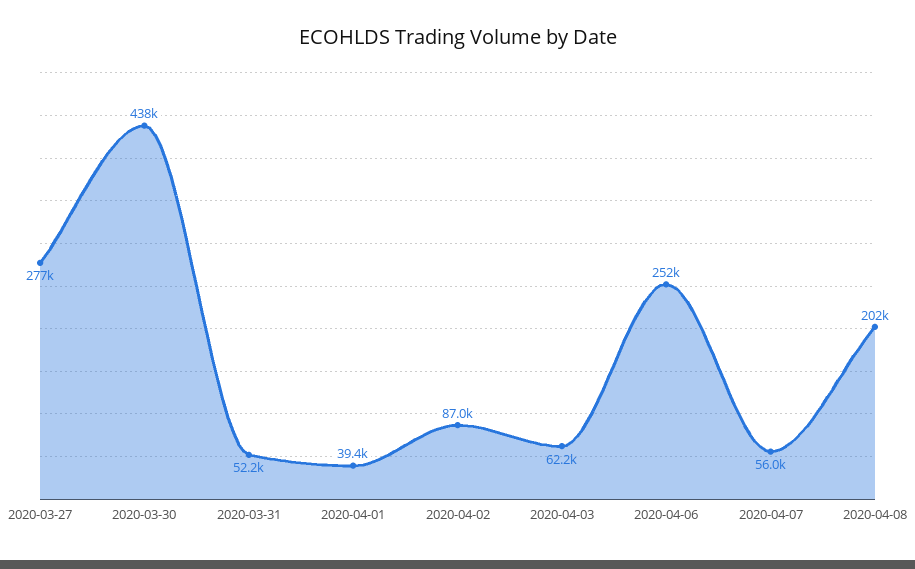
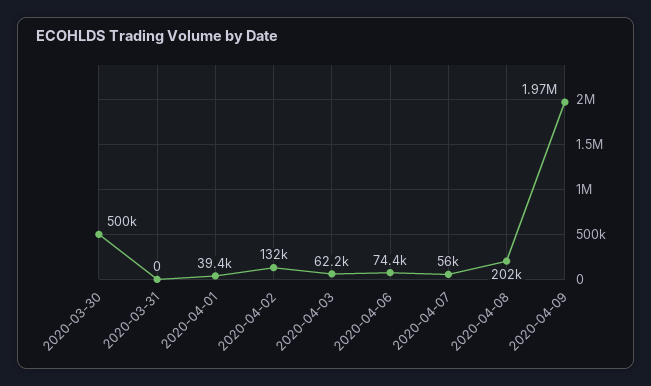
2020-03-27: 277000 -> none
2020-03-30: 438000 -> 500000
2020-03-31: 52200 -> 0
2020-04-02: 87000 -> 132000
2020-04-06: 252000 -> 74400
2020-04-09: none -> 1970000

